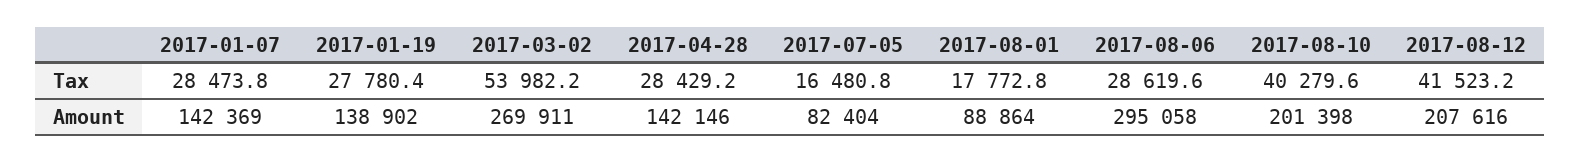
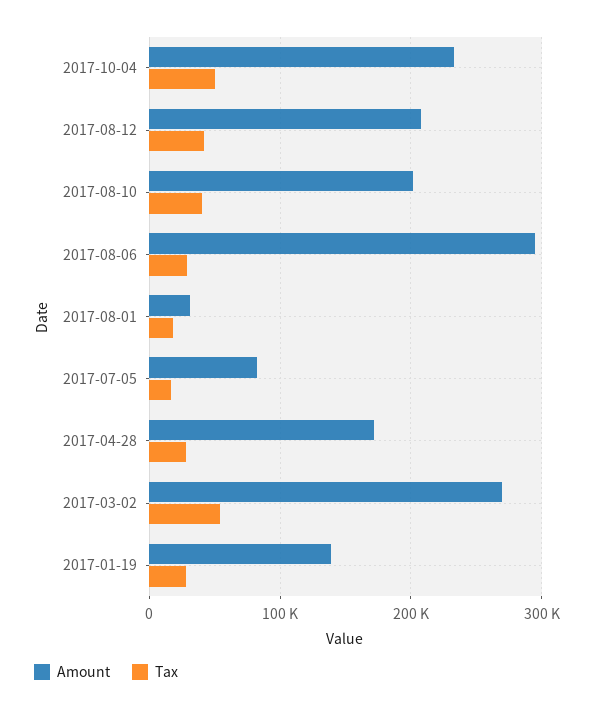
Tax, 2017-01-07: 28473.8 -> none
Amount, 2017-01-07: 142369 -> none
Amount, 2017-04-28: 142146 -> 170000
Amount, 2017-08-01: 88864 -> 30000
Amount, 2017-10-04: none -> 230000
Tax, 2017-10-04: none -> 50000

